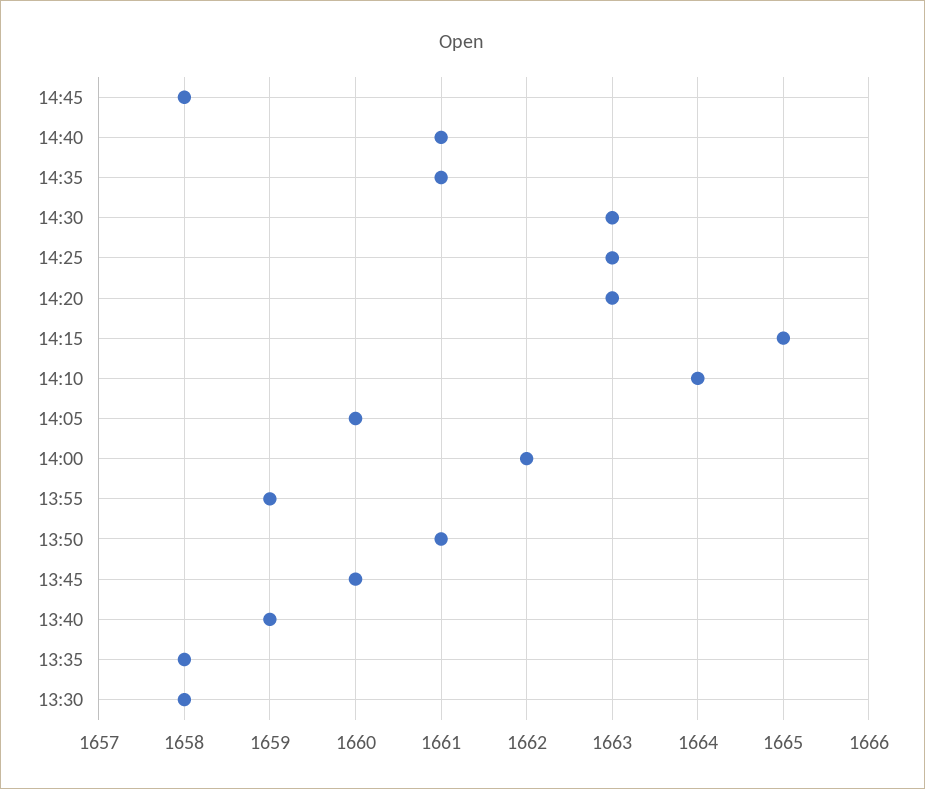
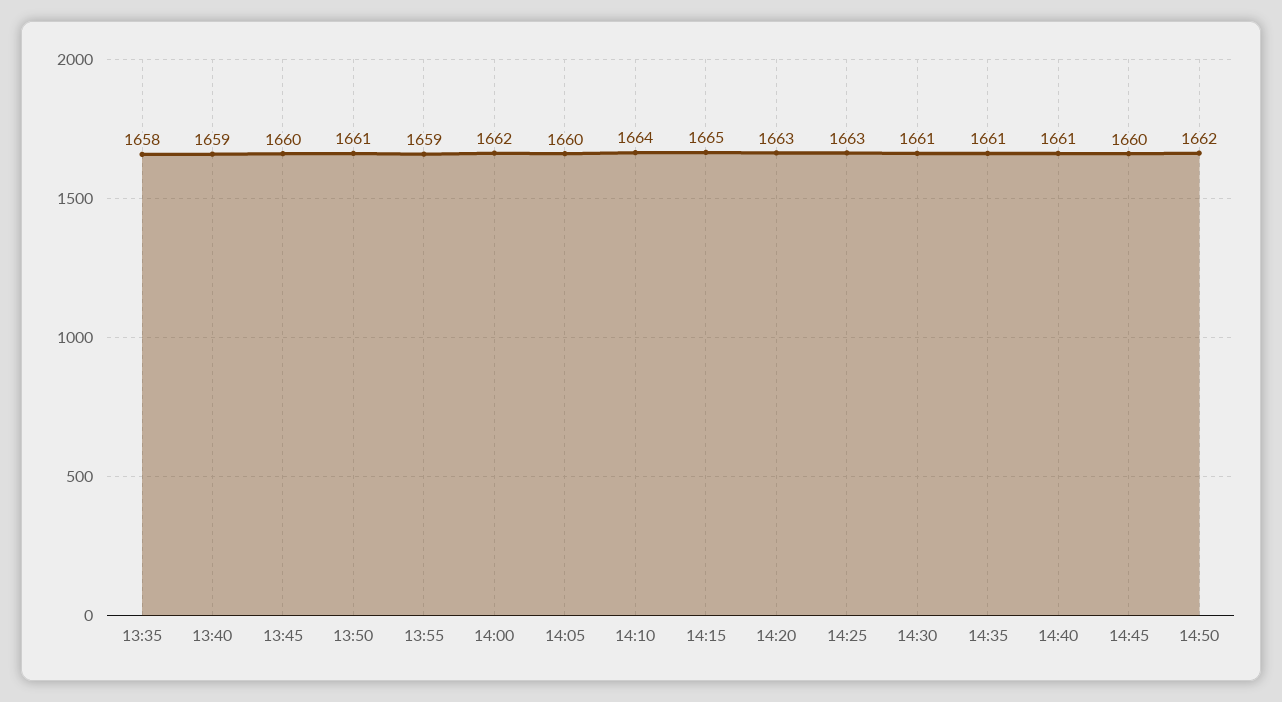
14:45: 1658 -> 1660
14:30: 1663 -> 1661
13:30: 1658 -> none
14:50: none -> 1662

